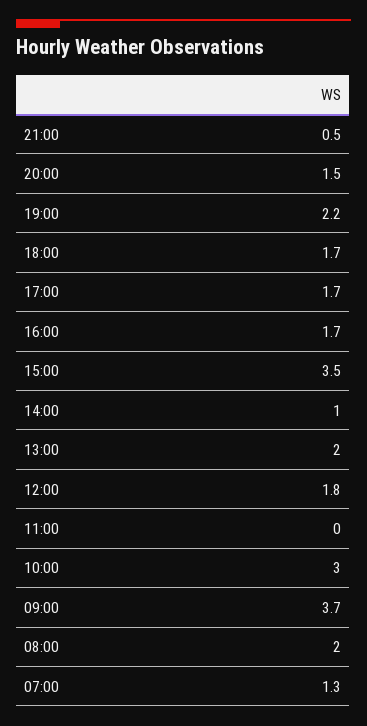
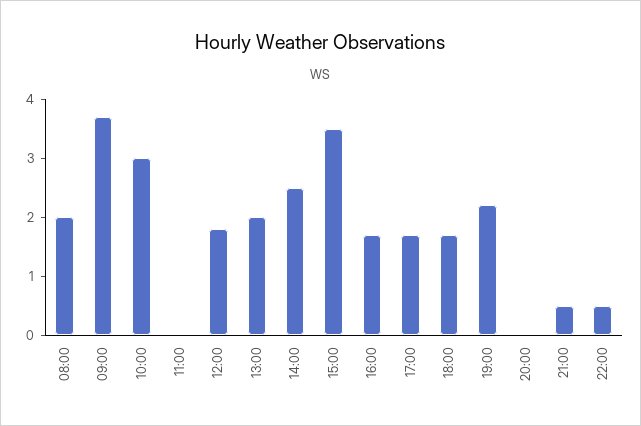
20:00: 1.5 -> 0
14:00: 1 -> 2.5
07:00: 1.3 -> none
22:00: none -> 0.5

